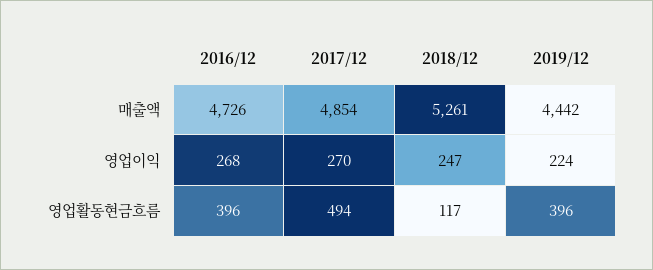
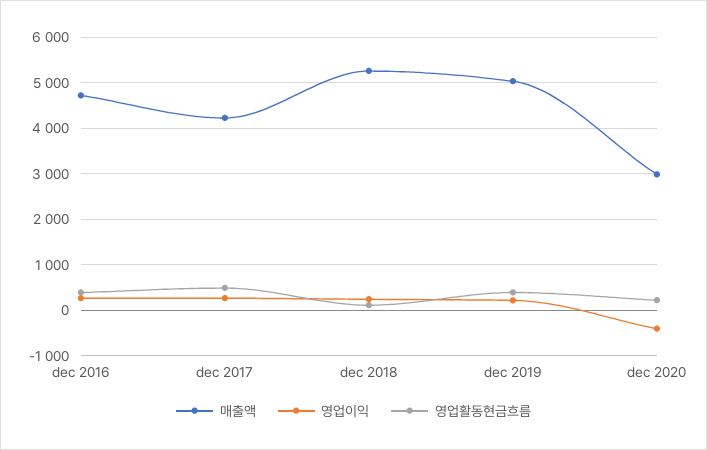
매출액, 2017/12: 4854 -> 4200
매출액, 2019/12: 4442 -> 5000
매출액, dec 2020: none -> 3000
영업이익, dec 2020: none -> -400
영업활동현금흐름, dec 2020: none -> 200

